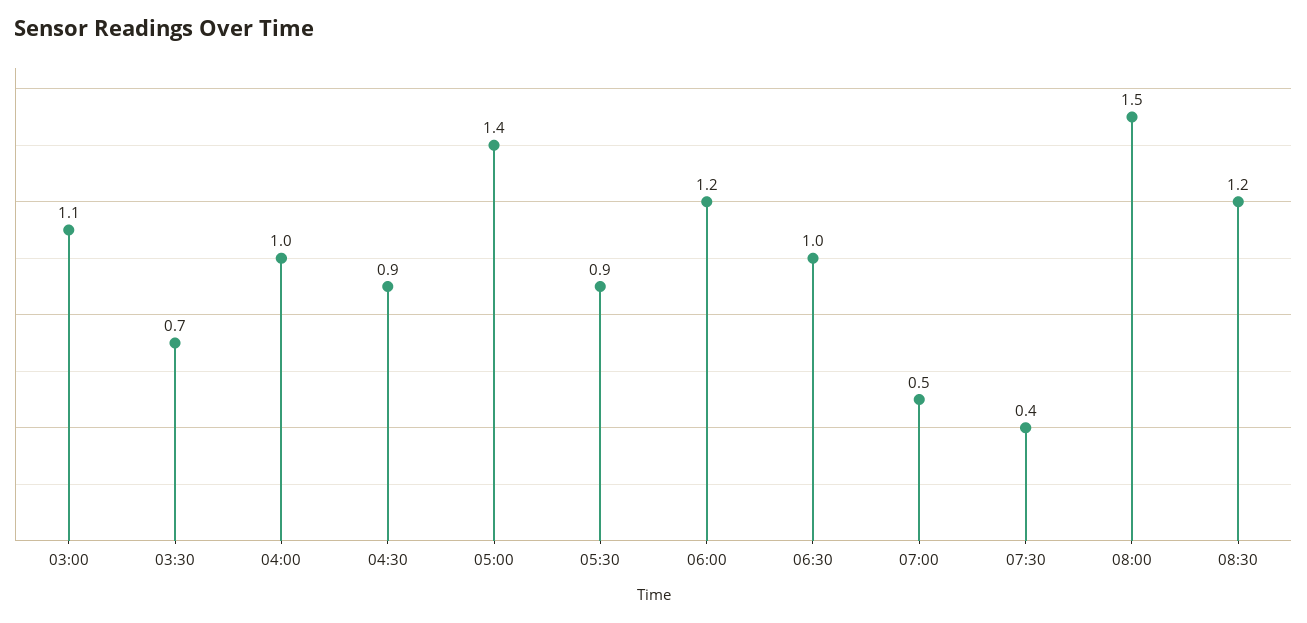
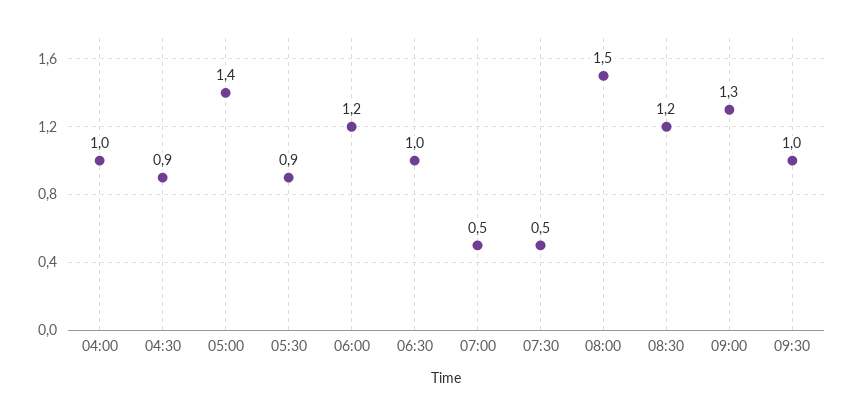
03:00: 1.1 -> none
03:30: 0.7 -> none
07:30: 0.4 -> 0.5
09:00: none -> 1.3
09:30: none -> 1

